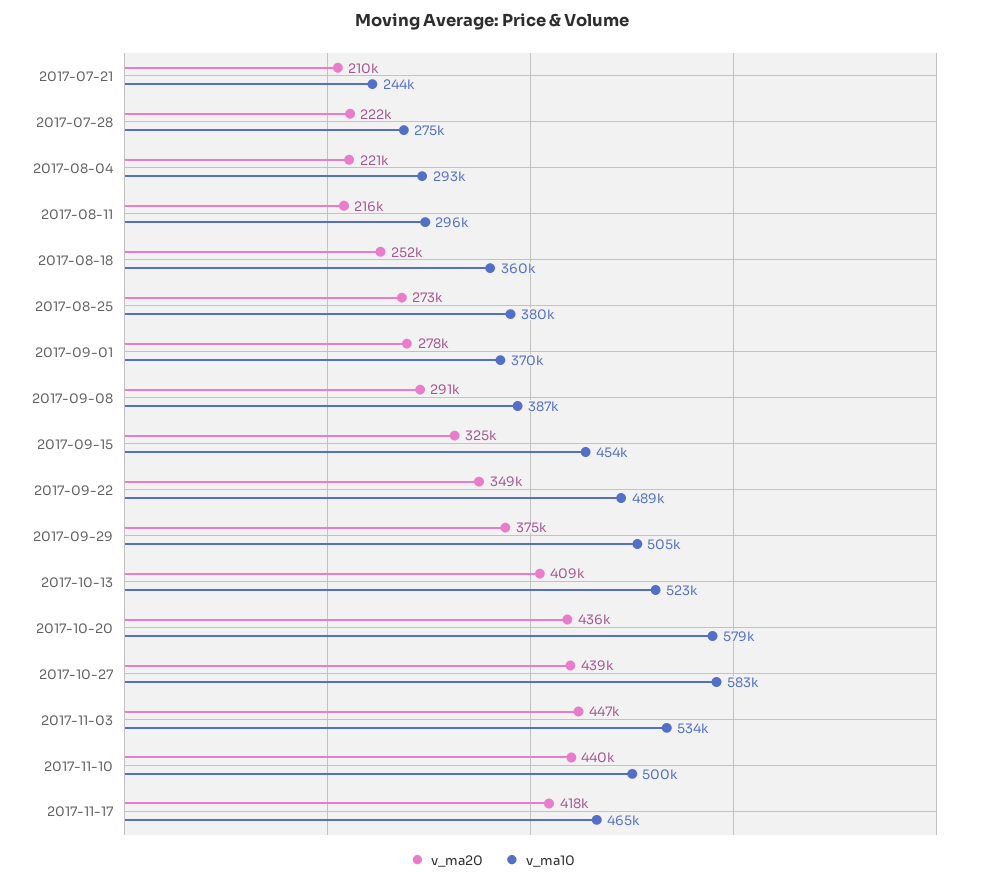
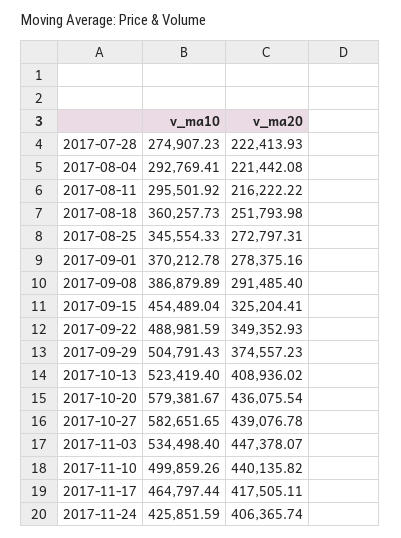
v_ma20, 2017-07-21: 210000 -> none
v_ma10, 2017-07-21: 244000 -> none
v_ma10, 2017-08-25: 380000 -> 345554.33
v_ma10, 2017-11-24: none -> 425851.59
v_ma20, 2017-11-24: none -> 406365.74

